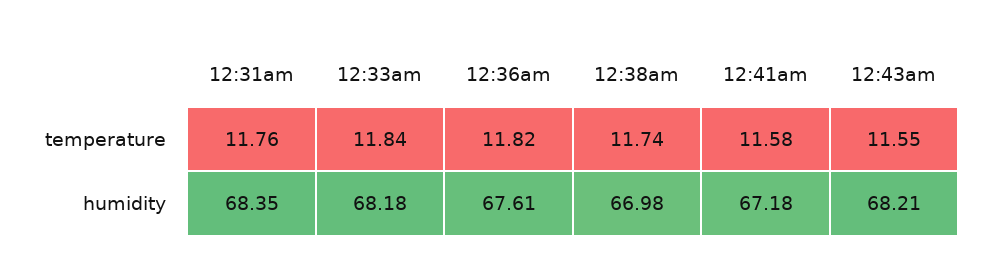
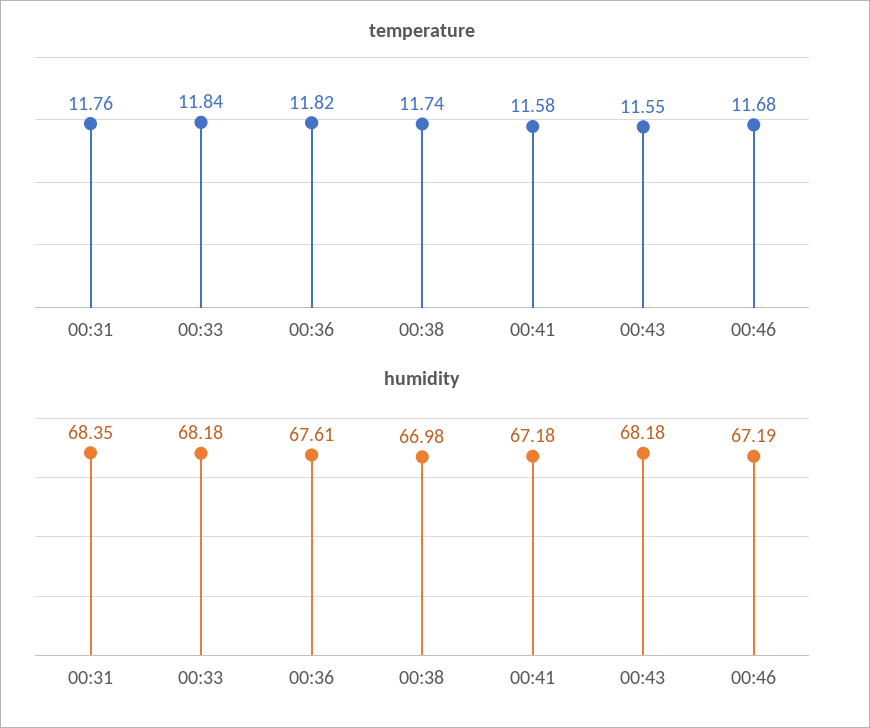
humidity, 12:43am: 68.21 -> 68.18
temperature, 00:46: none -> 11.68
humidity, 00:46: none -> 67.19

